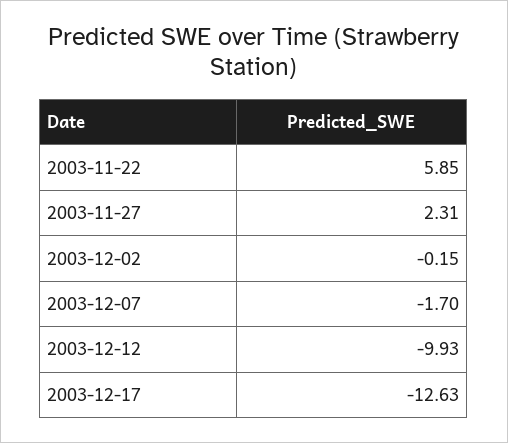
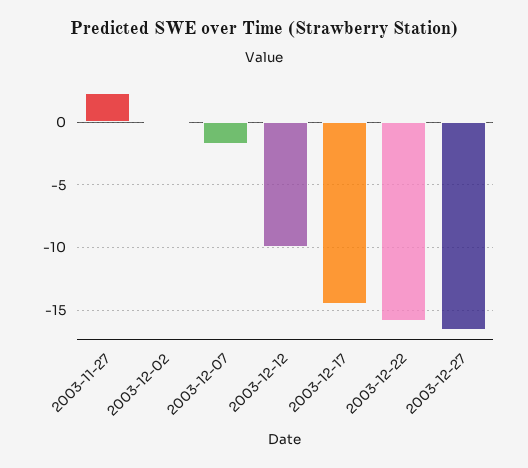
2003-11-22: 5.85 -> none
2003-12-17: -12.63 -> -14.5
2003-12-22: none -> -16
2003-12-27: none -> -16.5

